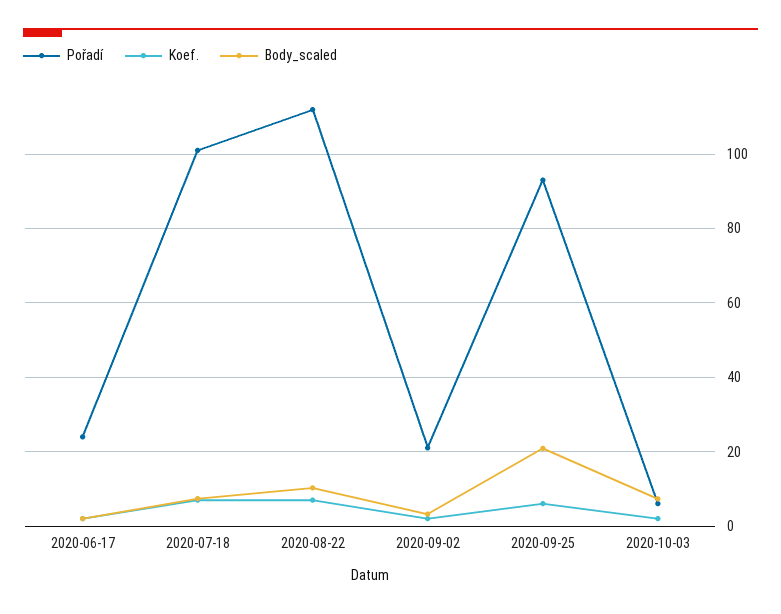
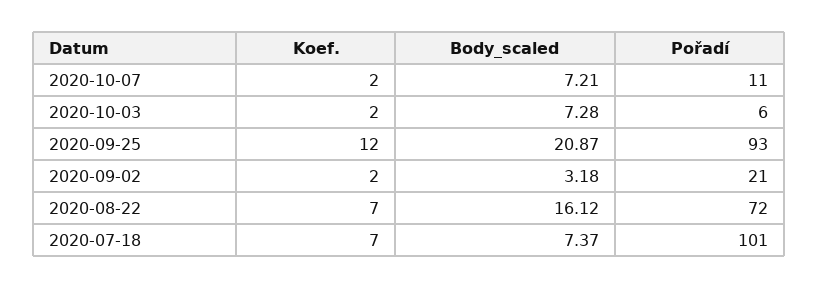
Pořadí, 2020-06-17: 24 -> none
Koef., 2020-06-17: 2 -> none
Body_scaled, 2020-06-17: 2 -> none
Pořadí, 2020-08-22: 112 -> 72
Body_scaled, 2020-08-22: 10 -> 16.12
Koef., 2020-09-25: 6 -> 12
Koef., 2020-10-07: none -> 2
Body_scaled, 2020-10-07: none -> 7.21
Pořadí, 2020-10-07: none -> 11

